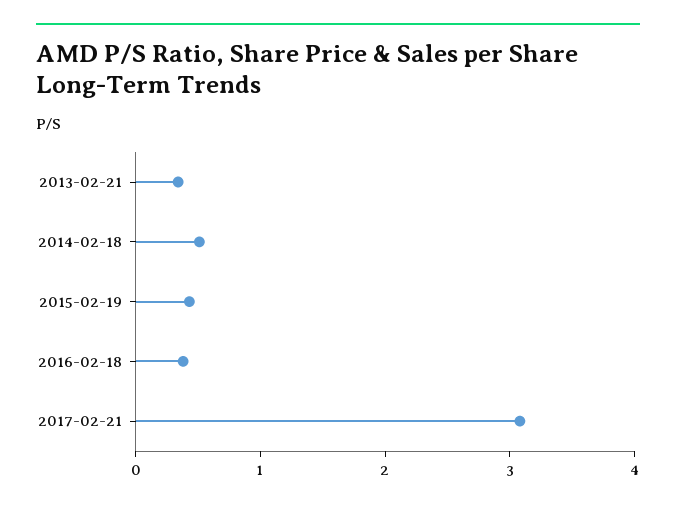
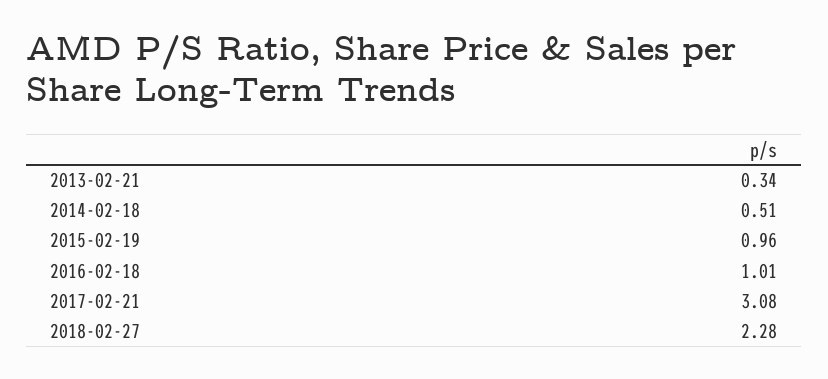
2015-02-19: 0.4 -> 0.96
2016-02-18: 0.4 -> 1.01
2018-02-27: none -> 2.28

